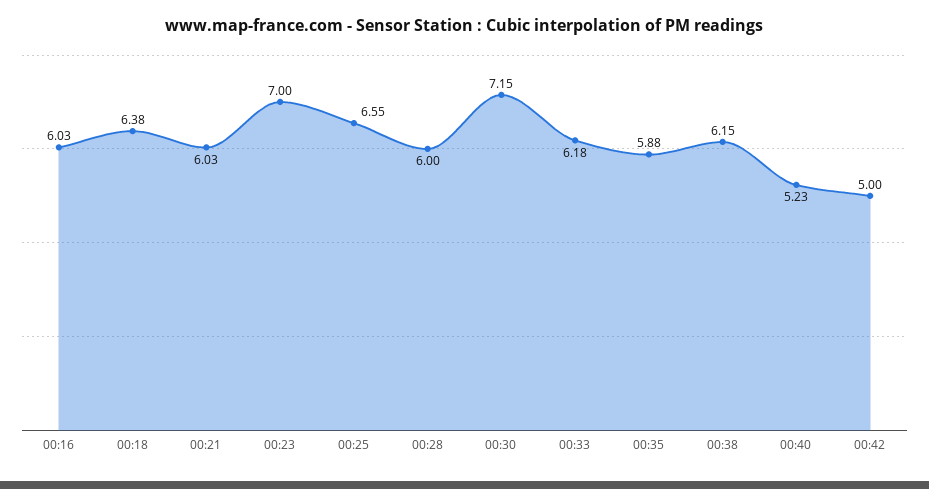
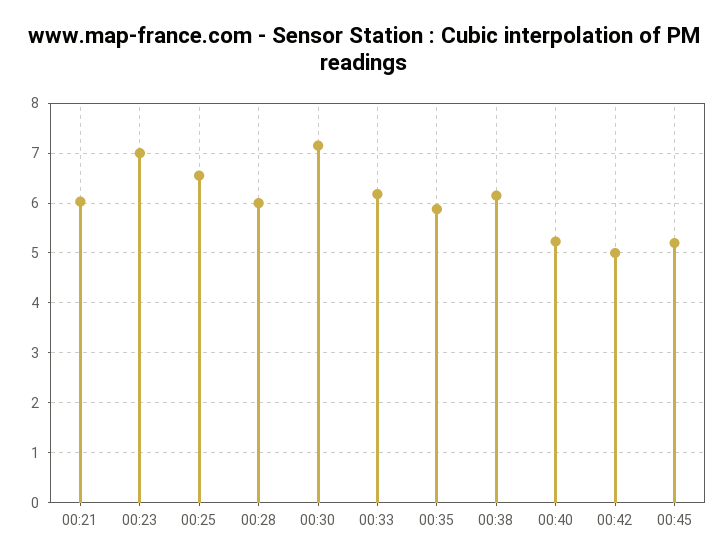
00:16: 6.03 -> none
00:18: 6.38 -> none
00:45: none -> 5.2

